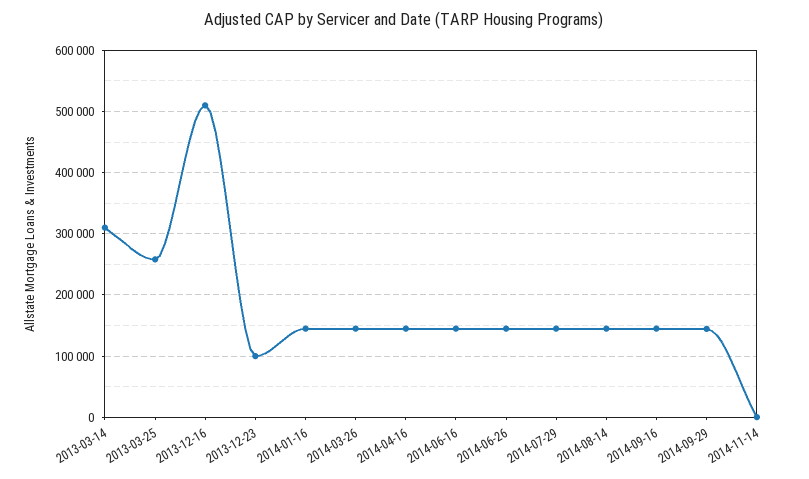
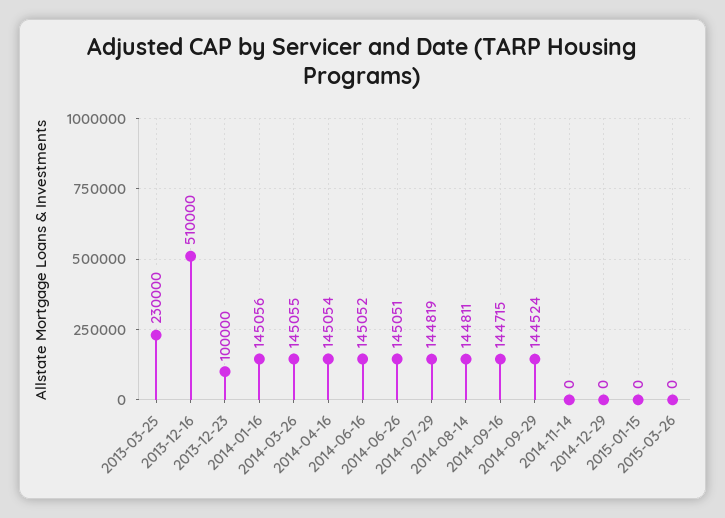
2013-03-14: 310000 -> none
2013-03-25: 260000 -> 230000
2014-12-29: none -> 0
2015-01-15: none -> 0
2015-03-26: none -> 0

